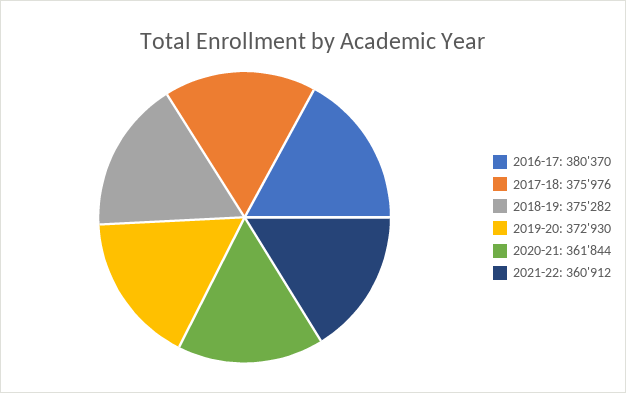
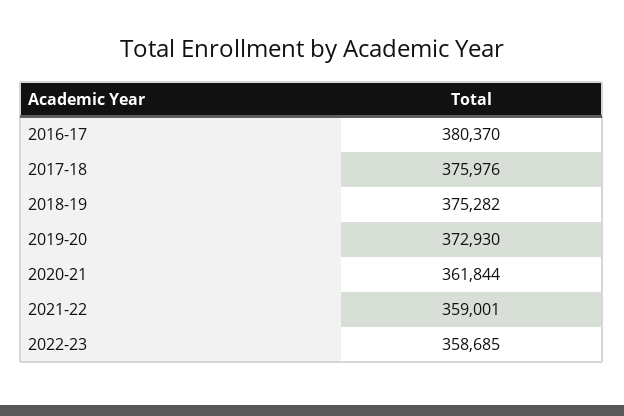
2021-22: 360912 -> 359001
2022-23: none -> 358685

